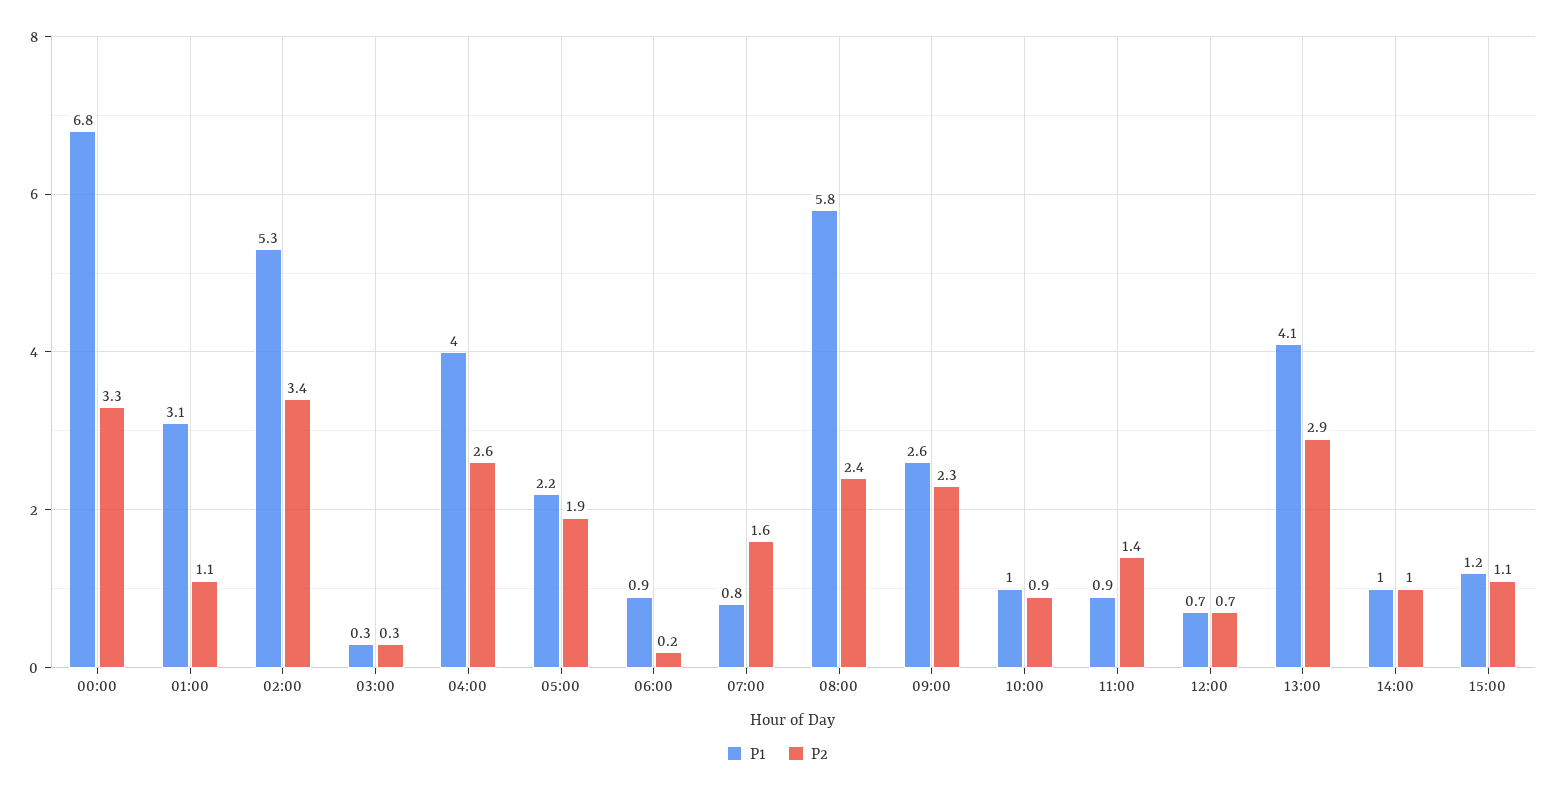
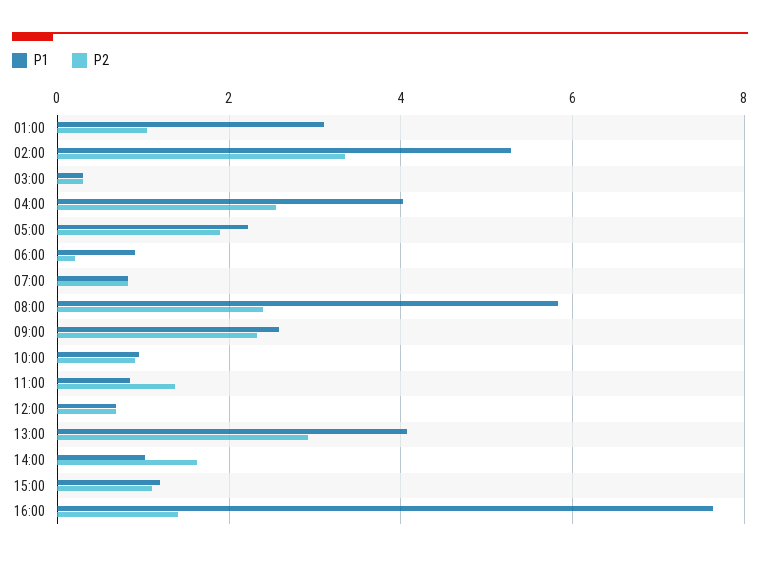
P1, 00:00: 6.8 -> none
P2, 00:00: 3.3 -> none
P2, 07:00: 1.6 -> 0.8
P2, 14:00: 1 -> 1.6
P1, 16:00: none -> 7.6
P2, 16:00: none -> 1.4

